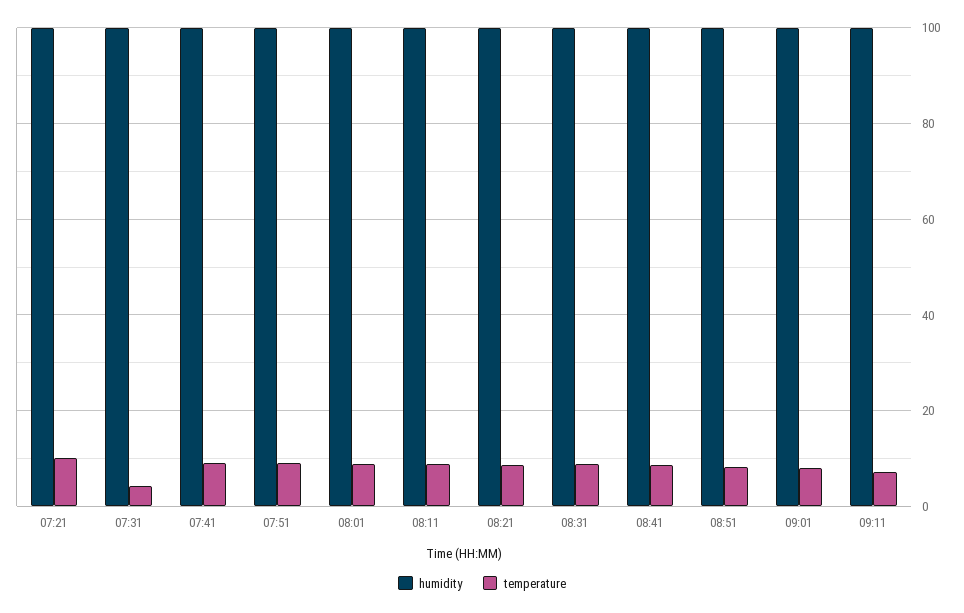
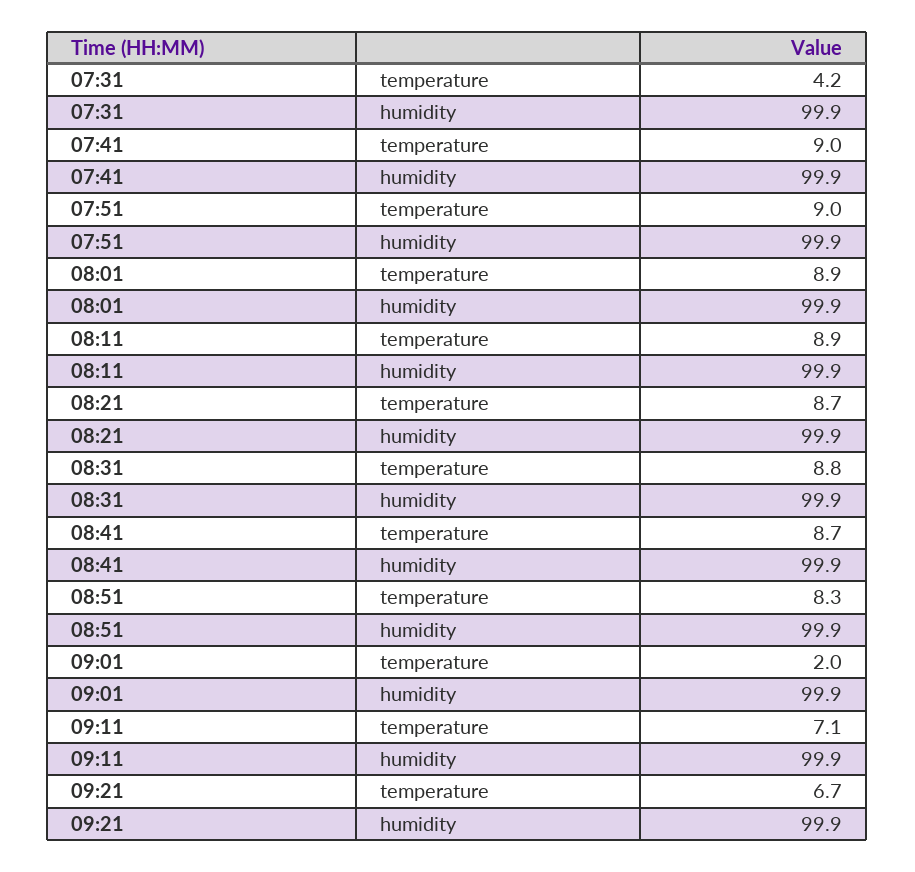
humidity, 07:21: 100 -> none
temperature, 07:21: 10 -> none
temperature, 09:01: 8 -> 2
temperature, 09:21: none -> 6.7
humidity, 09:21: none -> 99.9

